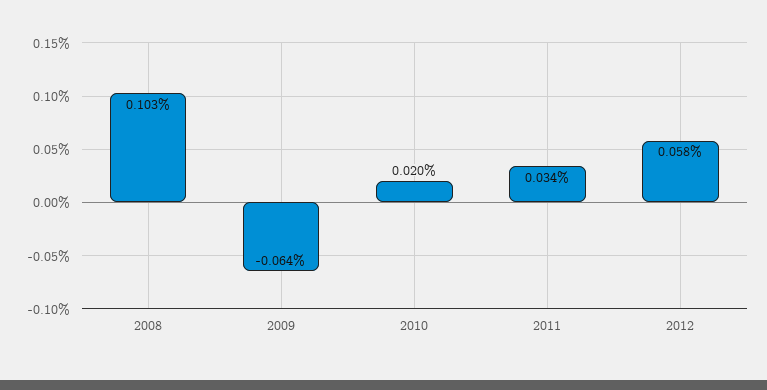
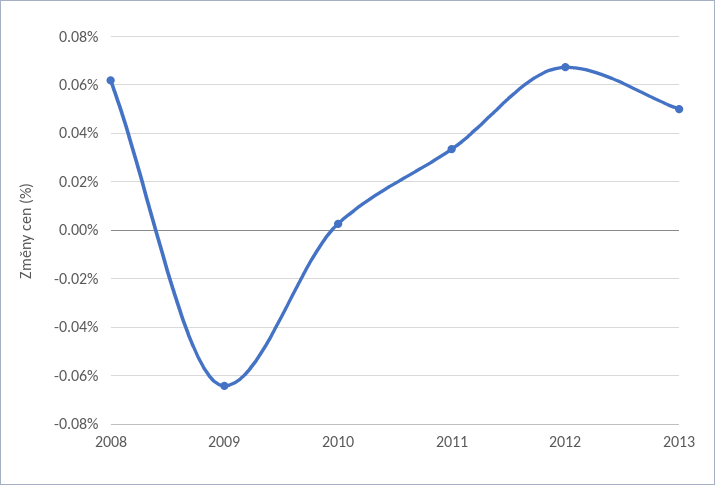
2008: 0.103 -> 0.0625
2010: 0.02 -> 0.0025
2012: 0.058 -> 0.0675
2013: none -> 0.05

